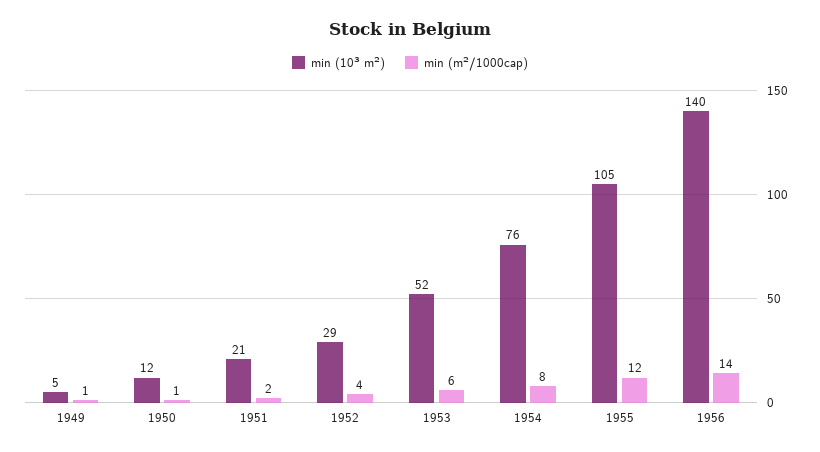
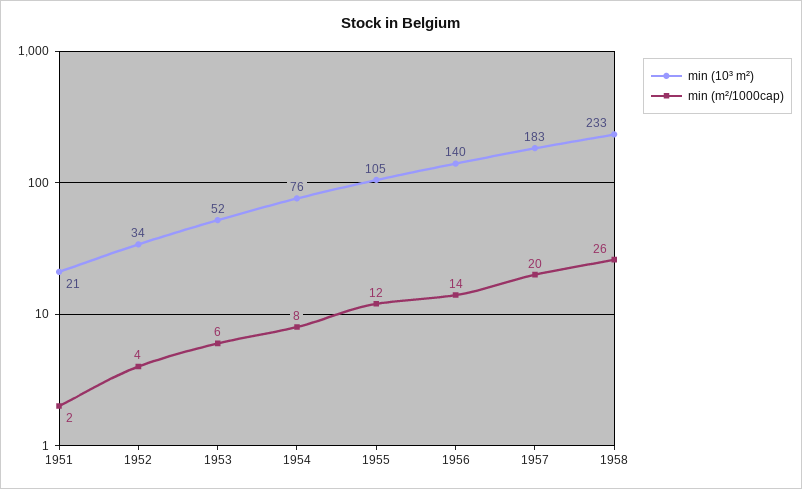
min (10³ m²), 1949: 5 -> none
min (m²/1000cap), 1949: 1 -> none
min (10³ m²), 1950: 12 -> none
min (m²/1000cap), 1950: 1 -> none
min (10³ m²), 1952: 29 -> 34
min (10³ m²), 1957: none -> 183
min (m²/1000cap), 1957: none -> 20
min (10³ m²), 1958: none -> 233
min (m²/1000cap), 1958: none -> 26

